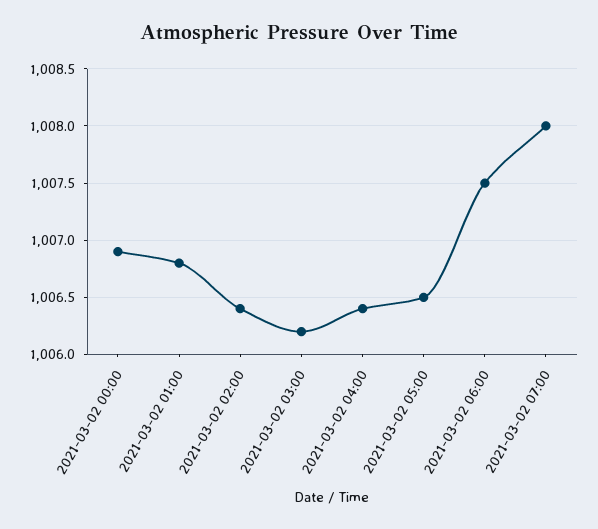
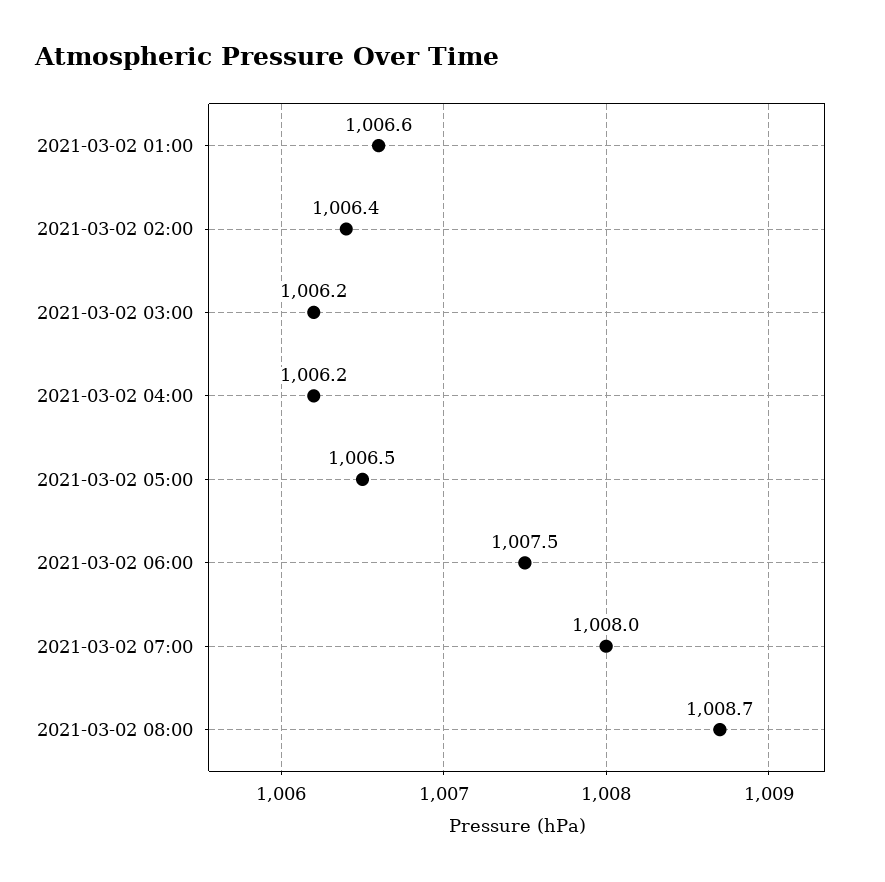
2021-03-02 00:00: 1006.9 -> none
2021-03-02 01:00: 1006.8 -> 1006.6
2021-03-02 04:00: 1006.4 -> 1006.2
2021-03-02 08:00: none -> 1008.7

